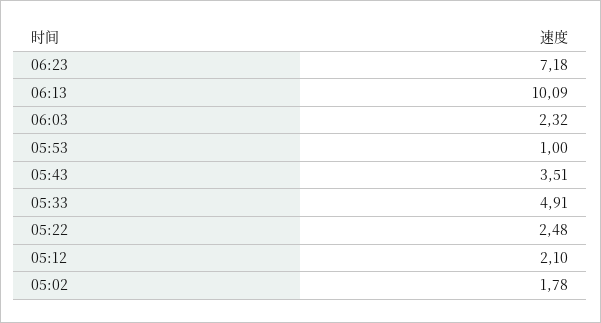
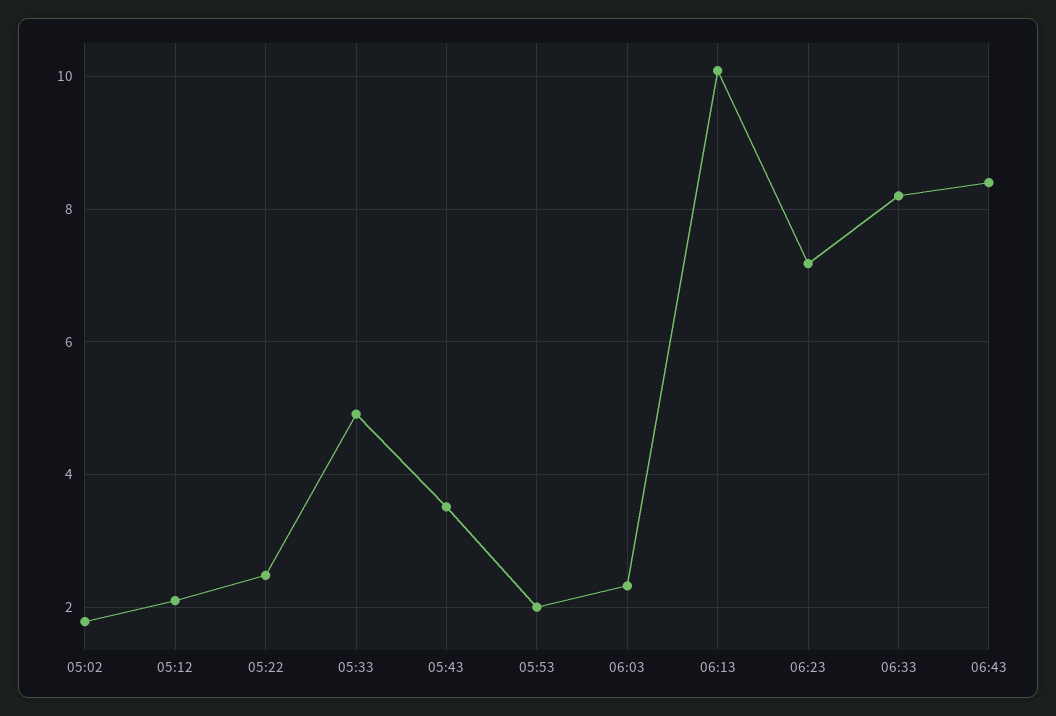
05:53: 1 -> 2
06:33: none -> 8.2
06:43: none -> 8.4

